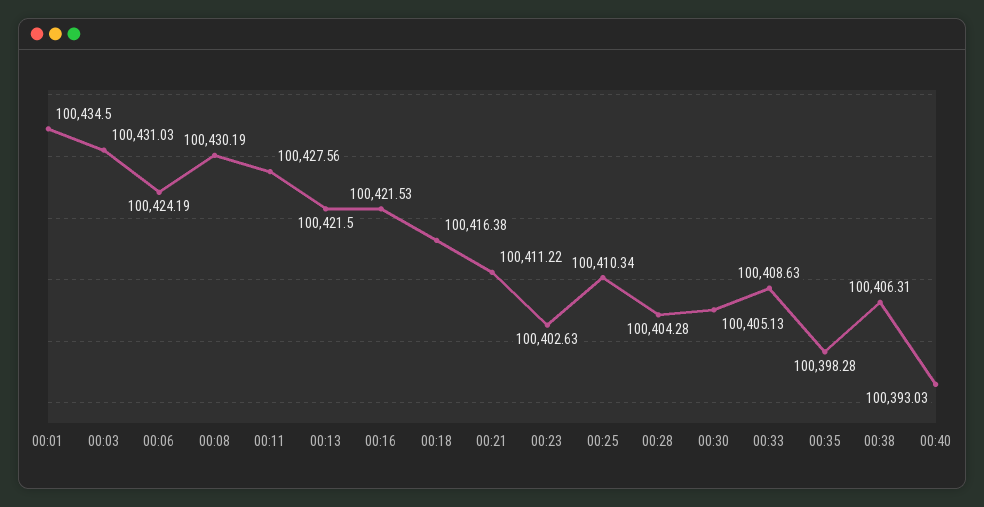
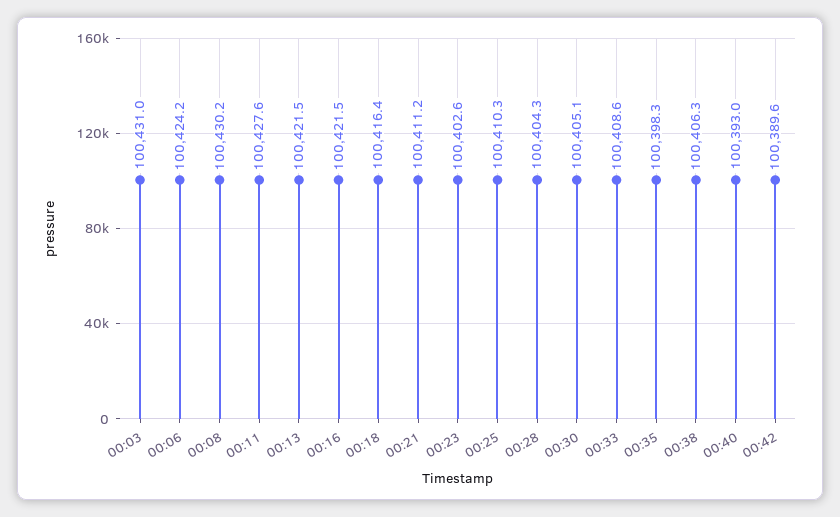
00:01: 100434.5 -> none
00:42: none -> 100389.6

